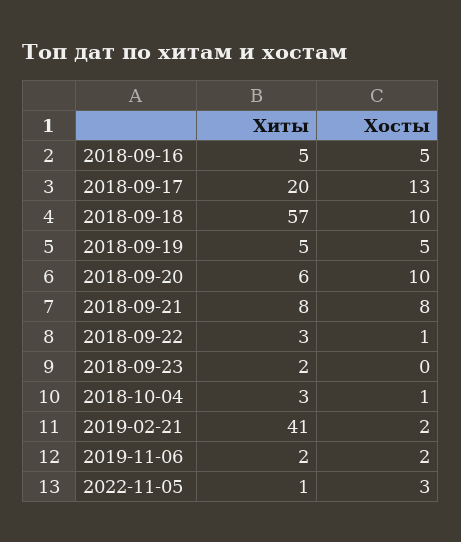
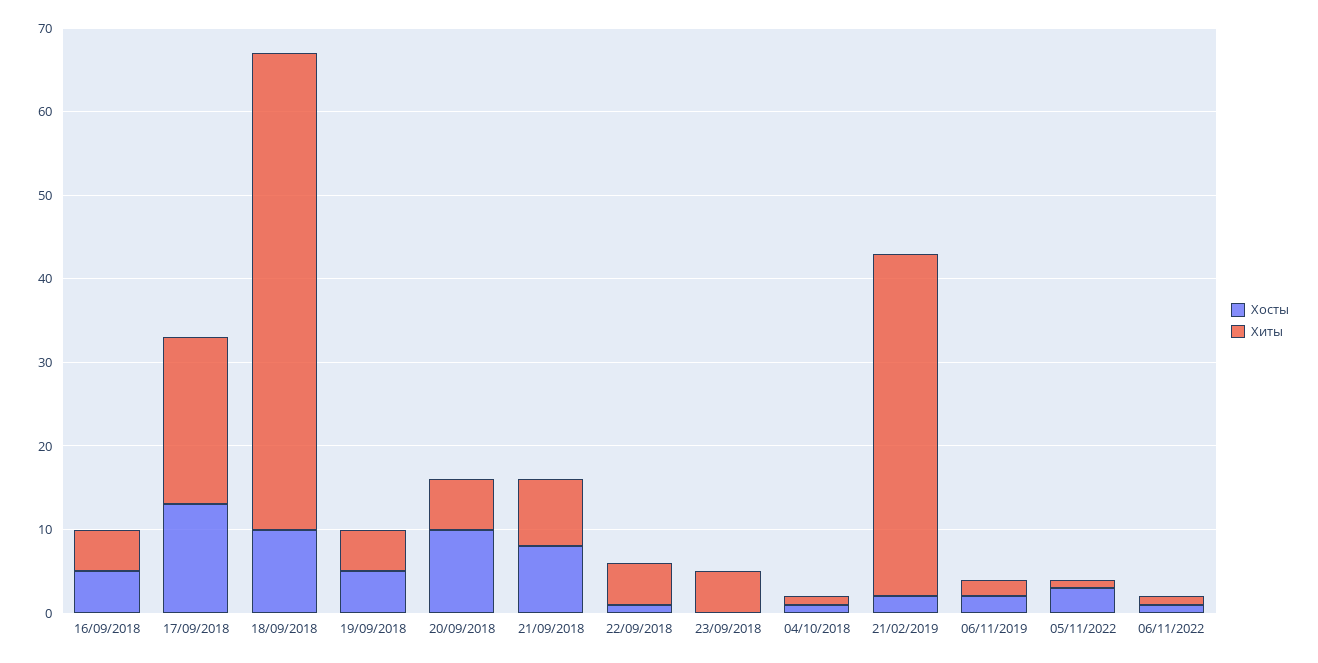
Хиты, 2018-09-22: 3 -> 5
Хиты, 2018-09-23: 2 -> 5
Хиты, 2018-10-04: 3 -> 1
Хосты, 06/11/2022: none -> 1
Хиты, 06/11/2022: none -> 1

